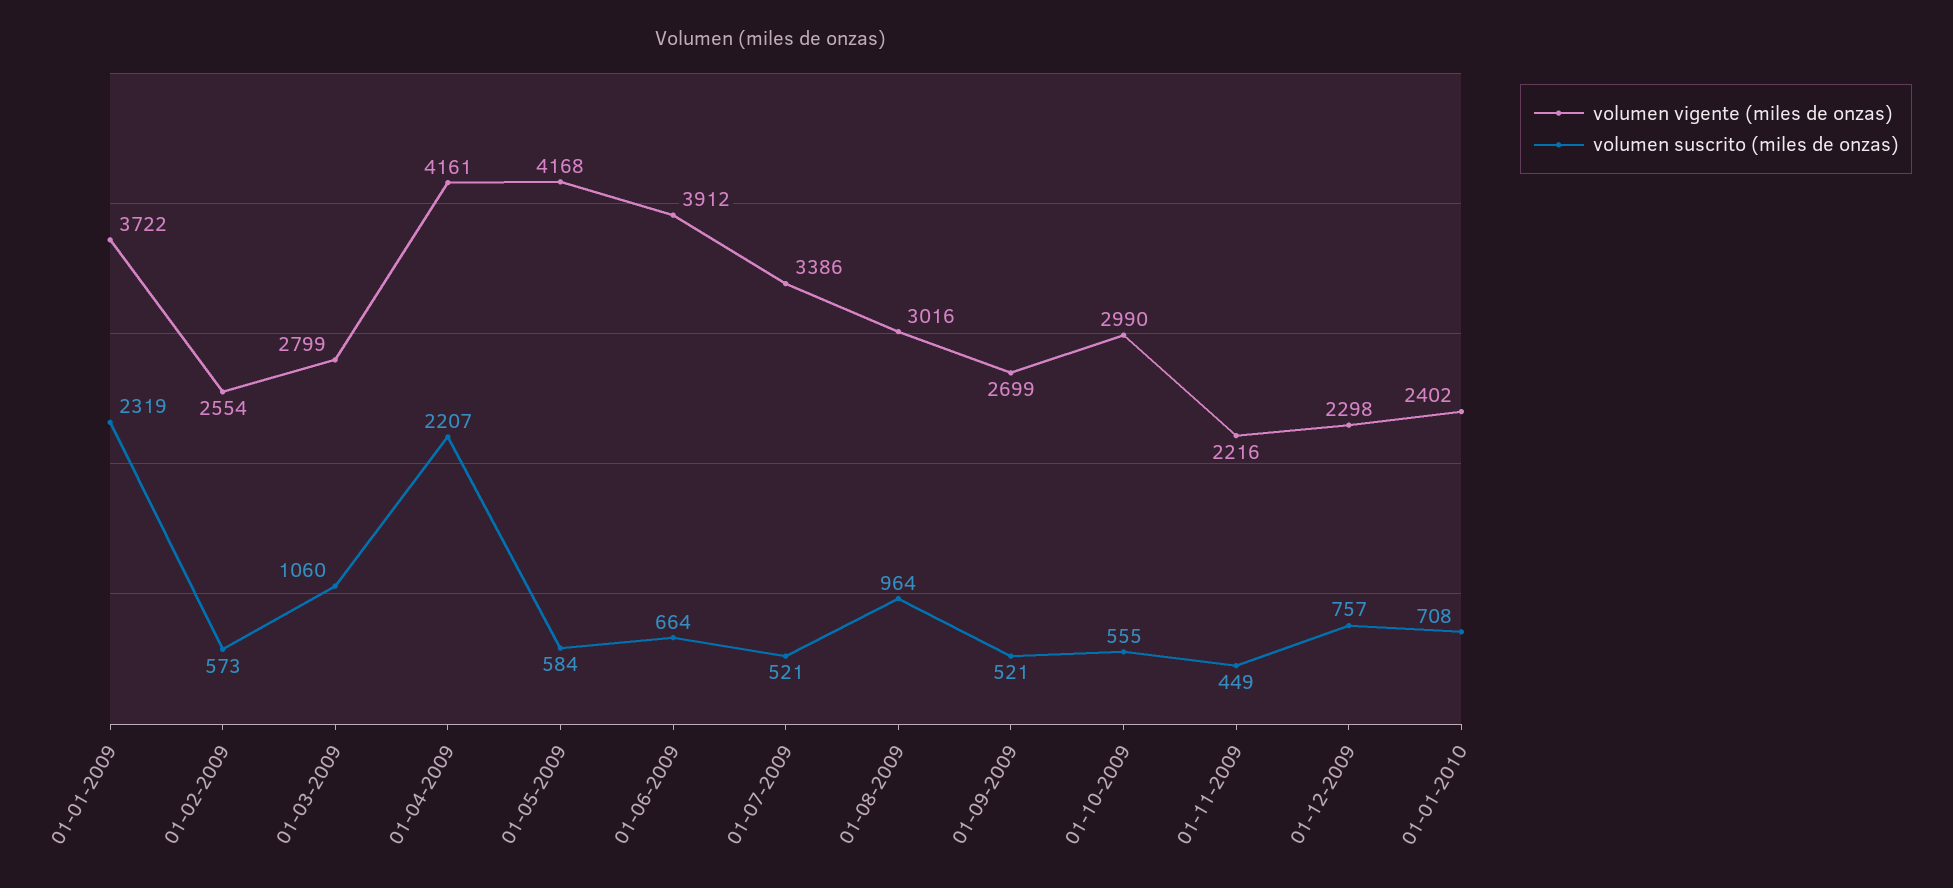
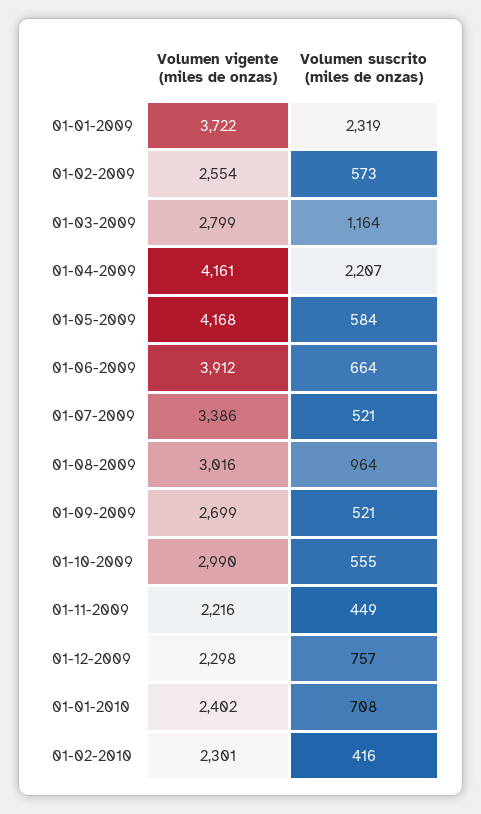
volumen suscrito (miles de onzas), 01-03-2009: 1060 -> 1164
volumen vigente (miles de onzas), 01-02-2010: none -> 2301
volumen suscrito (miles de onzas), 01-02-2010: none -> 416

